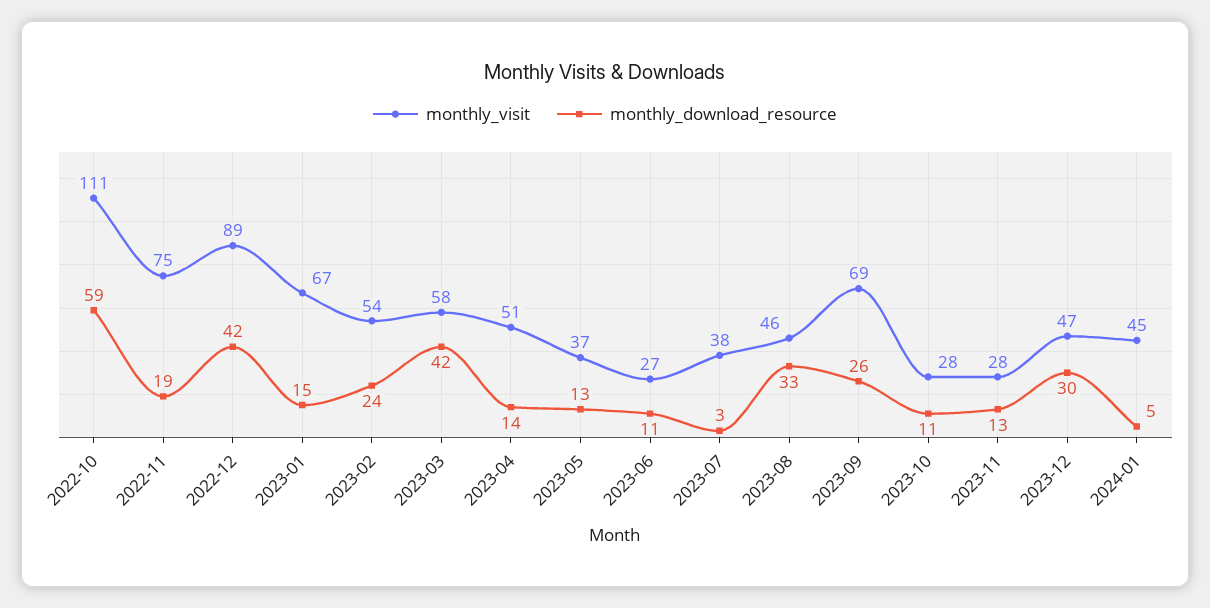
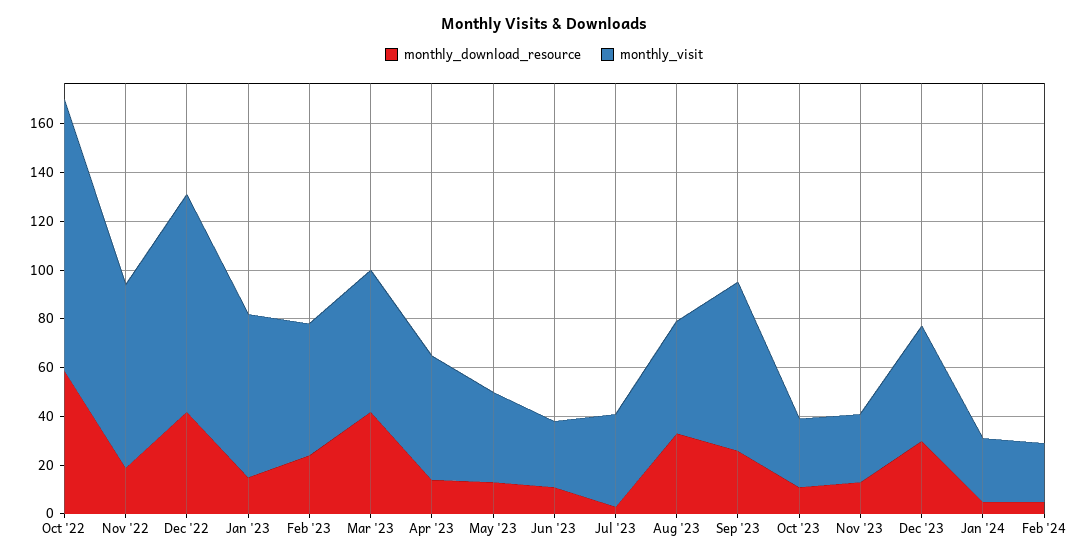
monthly_visit, 2024-01: 45 -> 25
monthly_download_resource, Feb '24: none -> 5
monthly_visit, Feb '24: none -> 25

